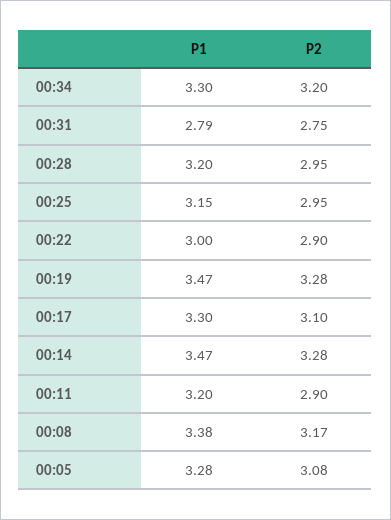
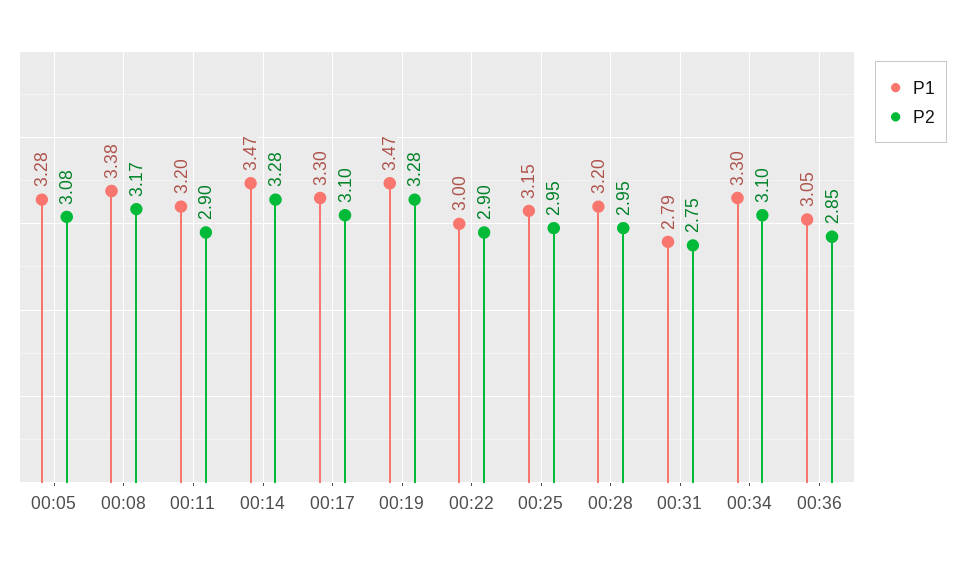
P2, 00:34: 3.2 -> 3.1
P1, 00:36: none -> 3.05
P2, 00:36: none -> 2.85

